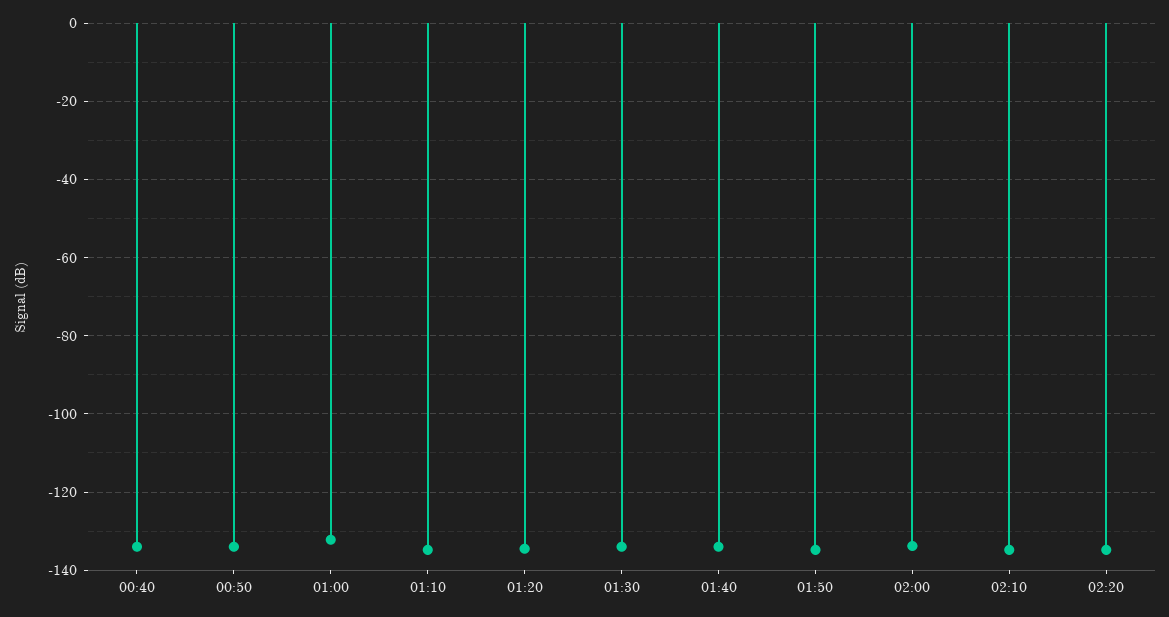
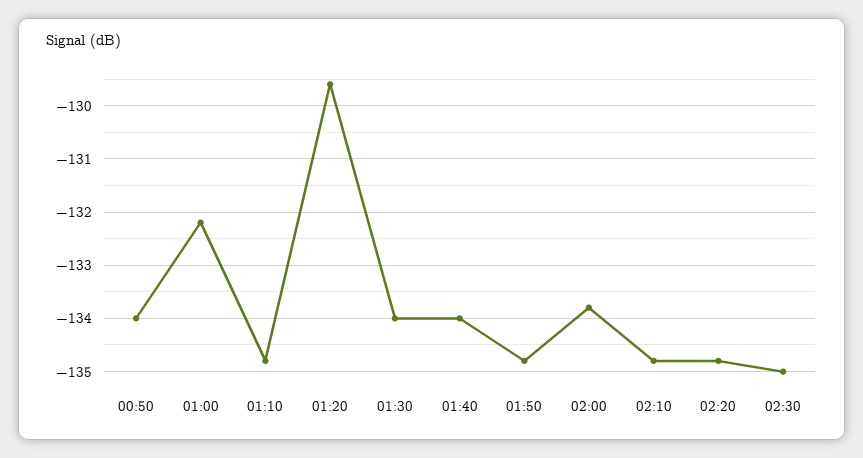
00:40: -134 -> none
01:20: -134 -> -129.5
02:30: none -> -135

